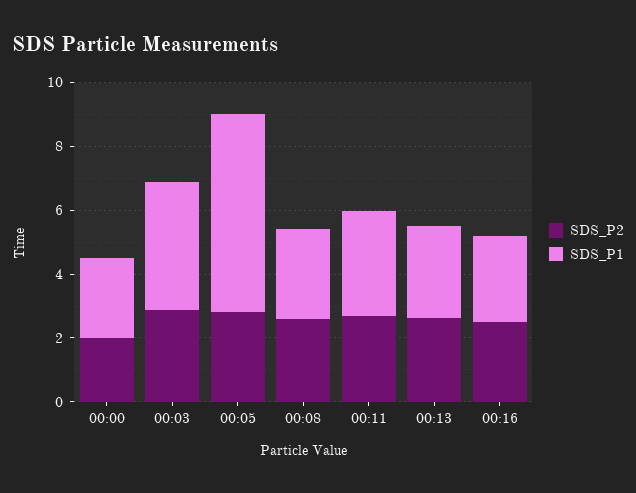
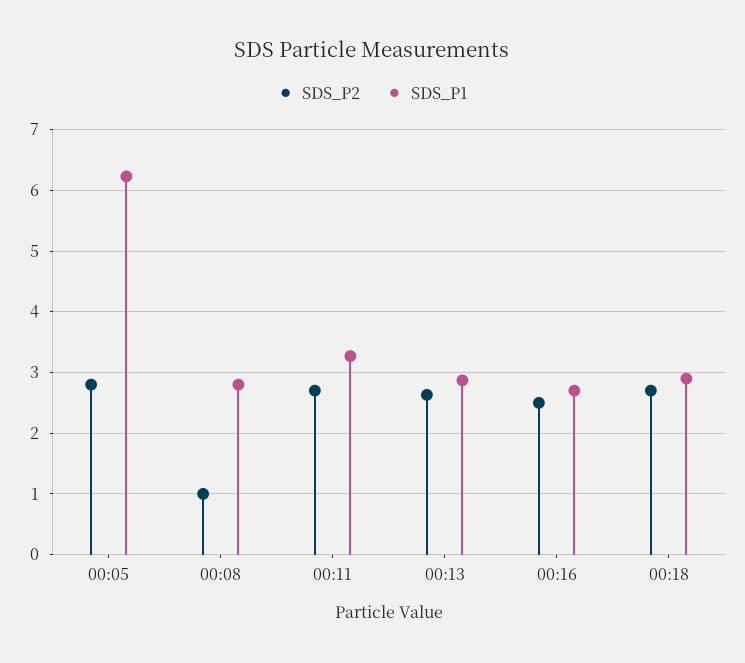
SDS_P2, 00:00: 2 -> none
SDS_P1, 00:00: 2.5 -> none
SDS_P2, 00:03: 3 -> none
SDS_P1, 00:03: 4 -> none
SDS_P2, 00:08: 2.5 -> 1
SDS_P2, 00:18: none -> 2.7
SDS_P1, 00:18: none -> 2.9

